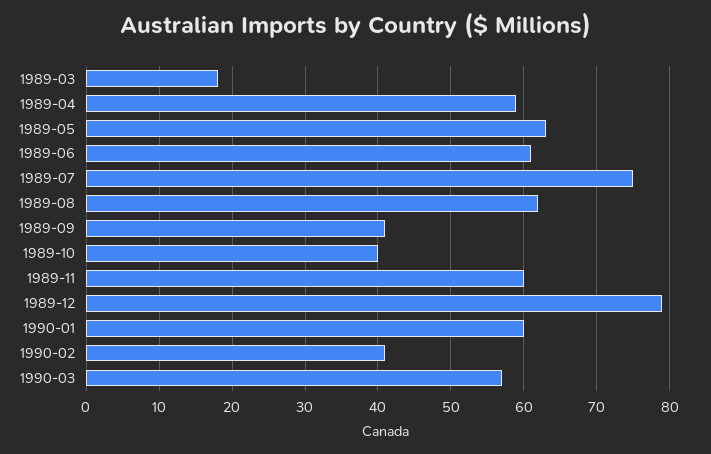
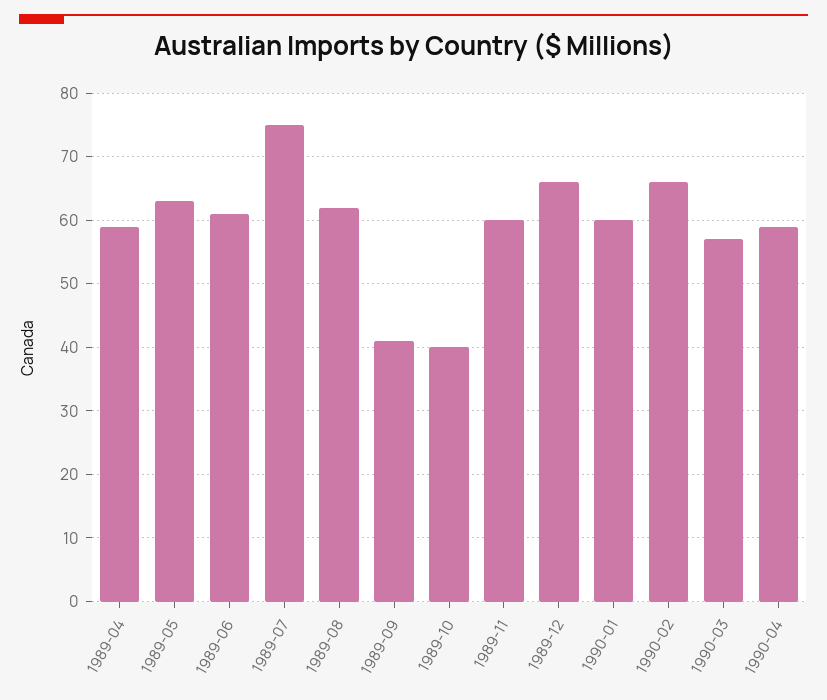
1989-03: 18 -> none
1989-12: 79 -> 66
1990-02: 41 -> 66
1990-04: none -> 59

